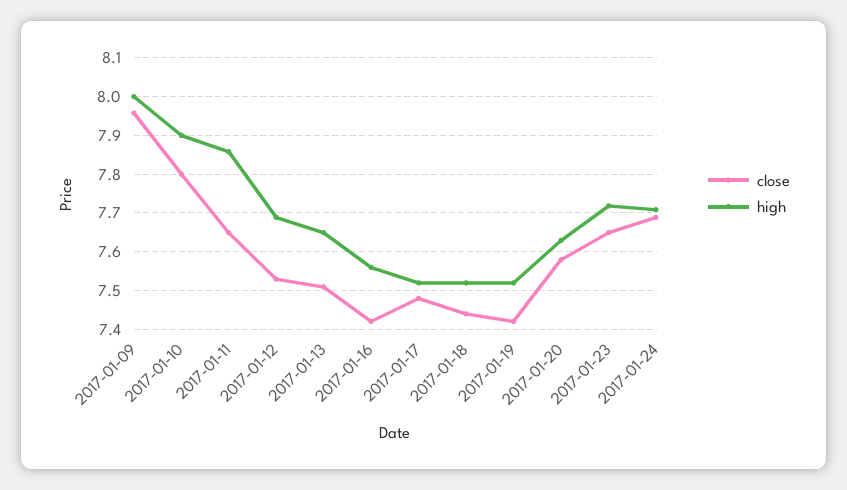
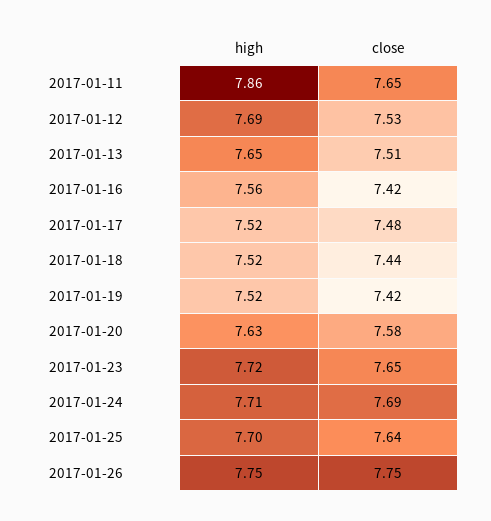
close, 2017-01-09: 7.96 -> none
high, 2017-01-09: 8 -> none
close, 2017-01-10: 7.8 -> none
high, 2017-01-10: 7.9 -> none
high, 2017-01-25: none -> 7.7
close, 2017-01-25: none -> 7.64
high, 2017-01-26: none -> 7.75
close, 2017-01-26: none -> 7.75

